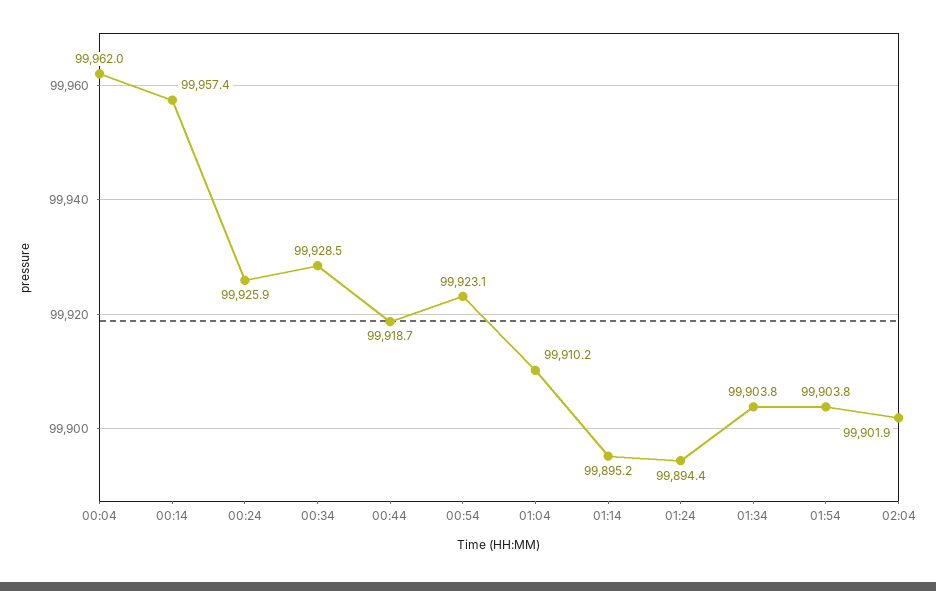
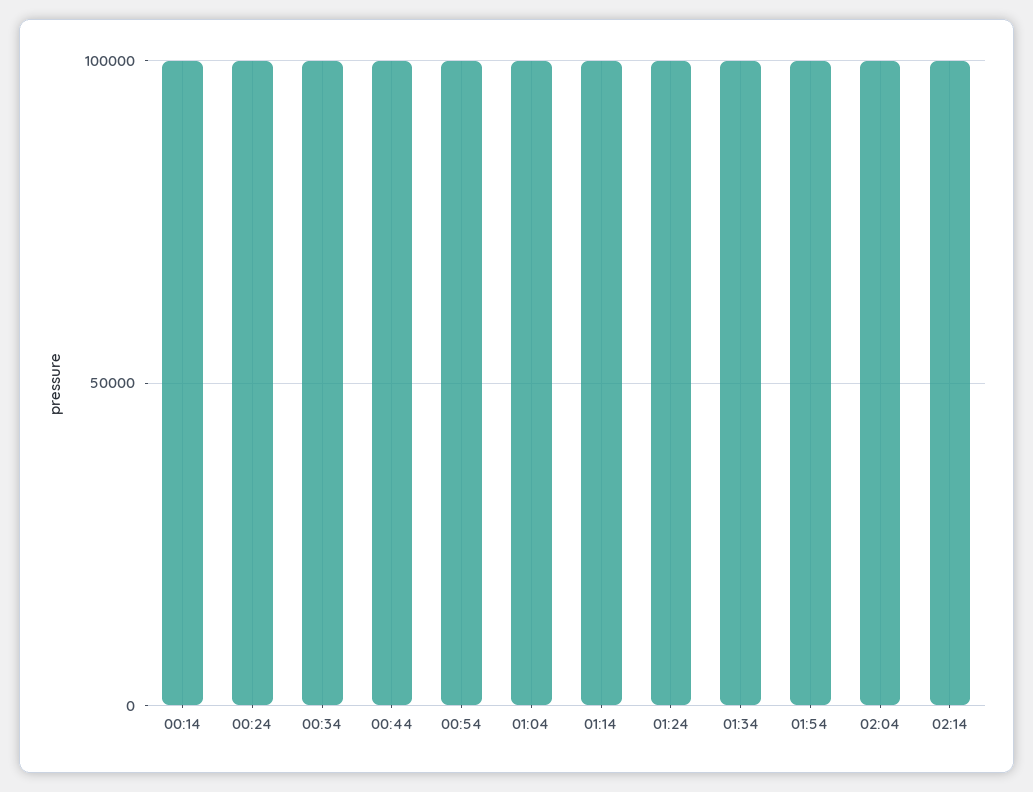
00:04: 99962 -> none
02:14: none -> 100000

